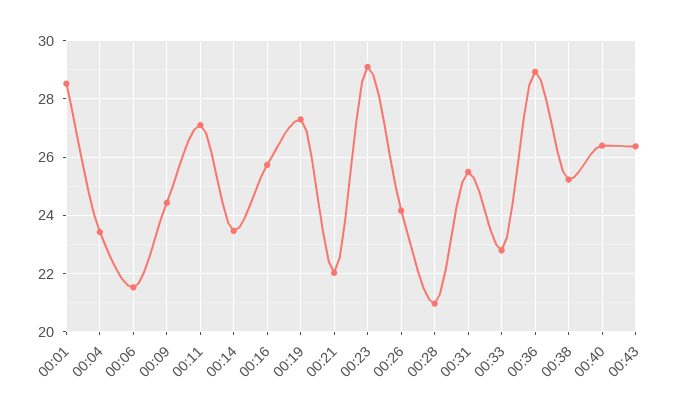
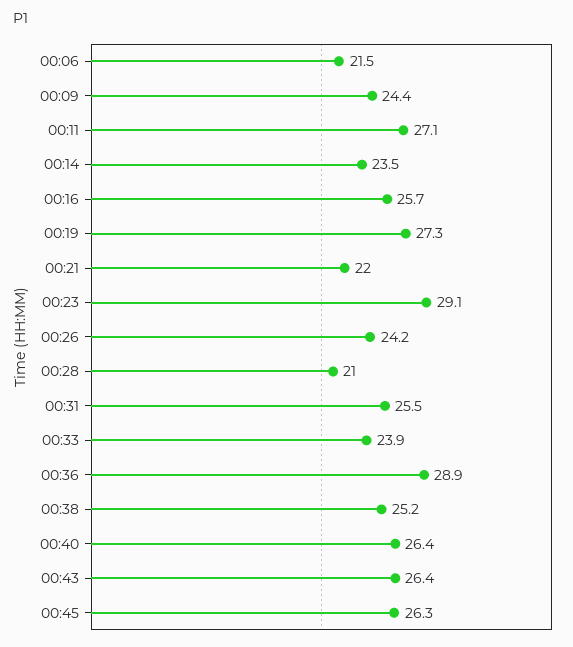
00:01: 28.5 -> none
00:04: 23.5 -> none
00:33: 22.75 -> 23.9
00:45: none -> 26.3

